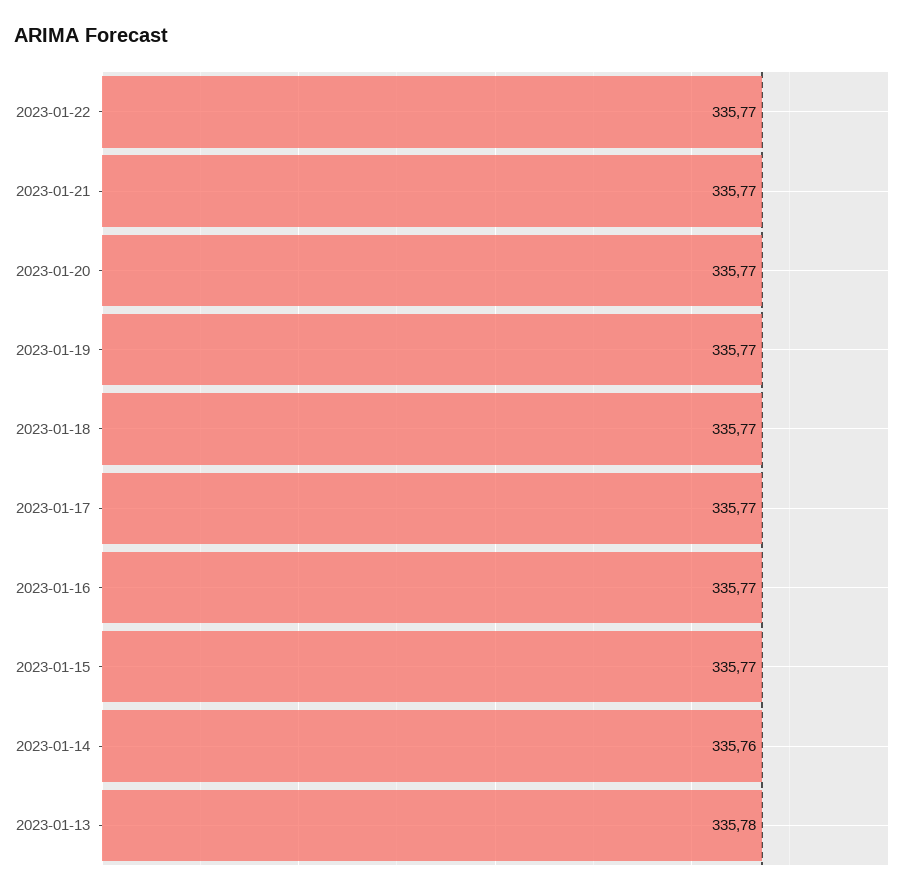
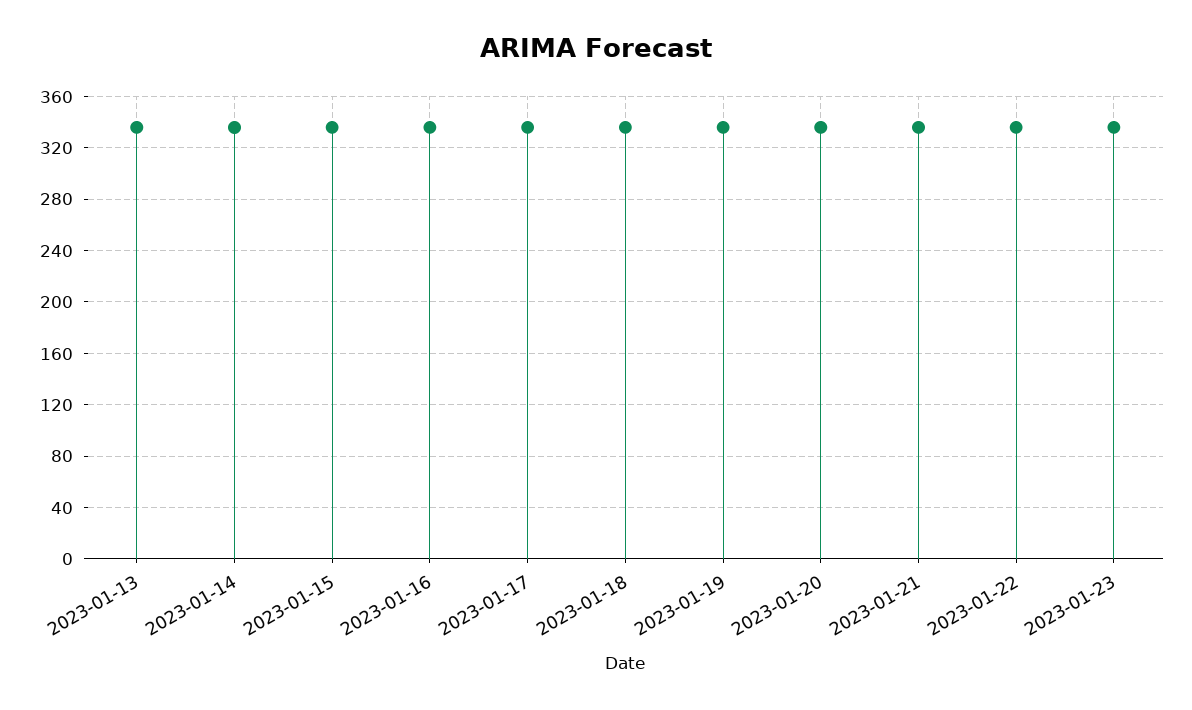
2023-01-23: none -> 335

